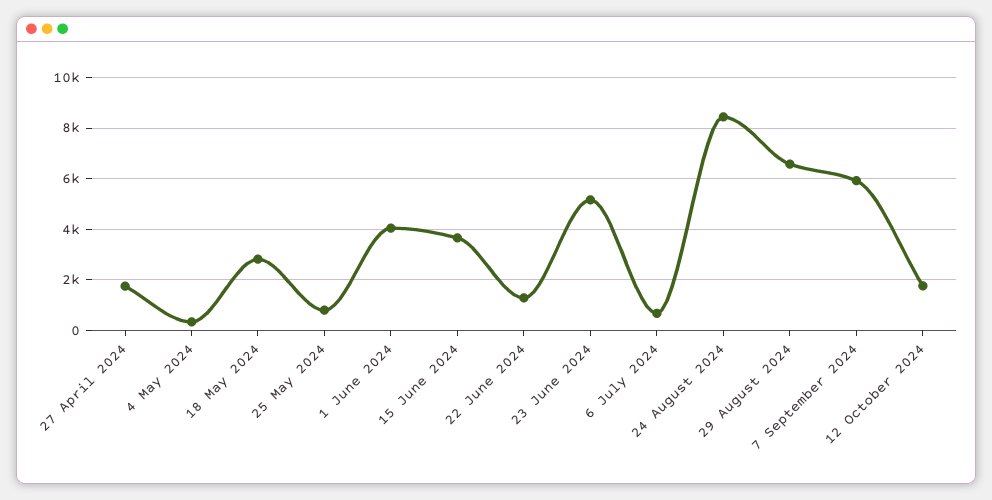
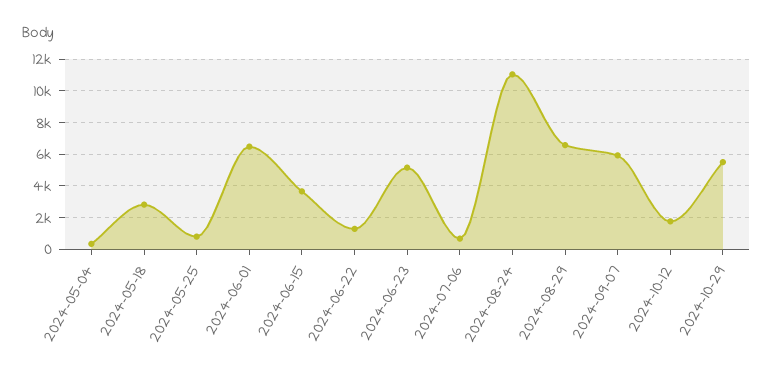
27 April 2024: 1750 -> none
1 June 2024: 4000 -> 6500
24 August 2024: 8500 -> 11000
2024-10-29: none -> 5500

